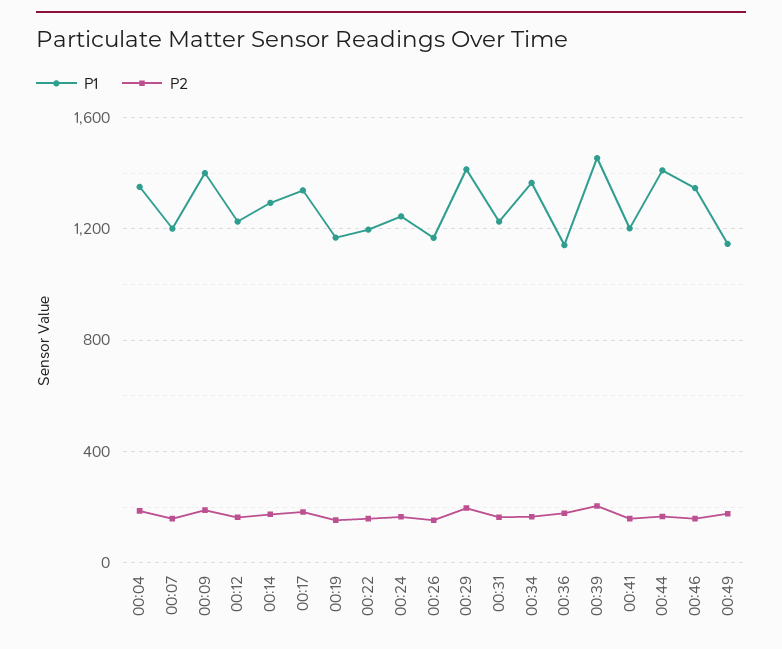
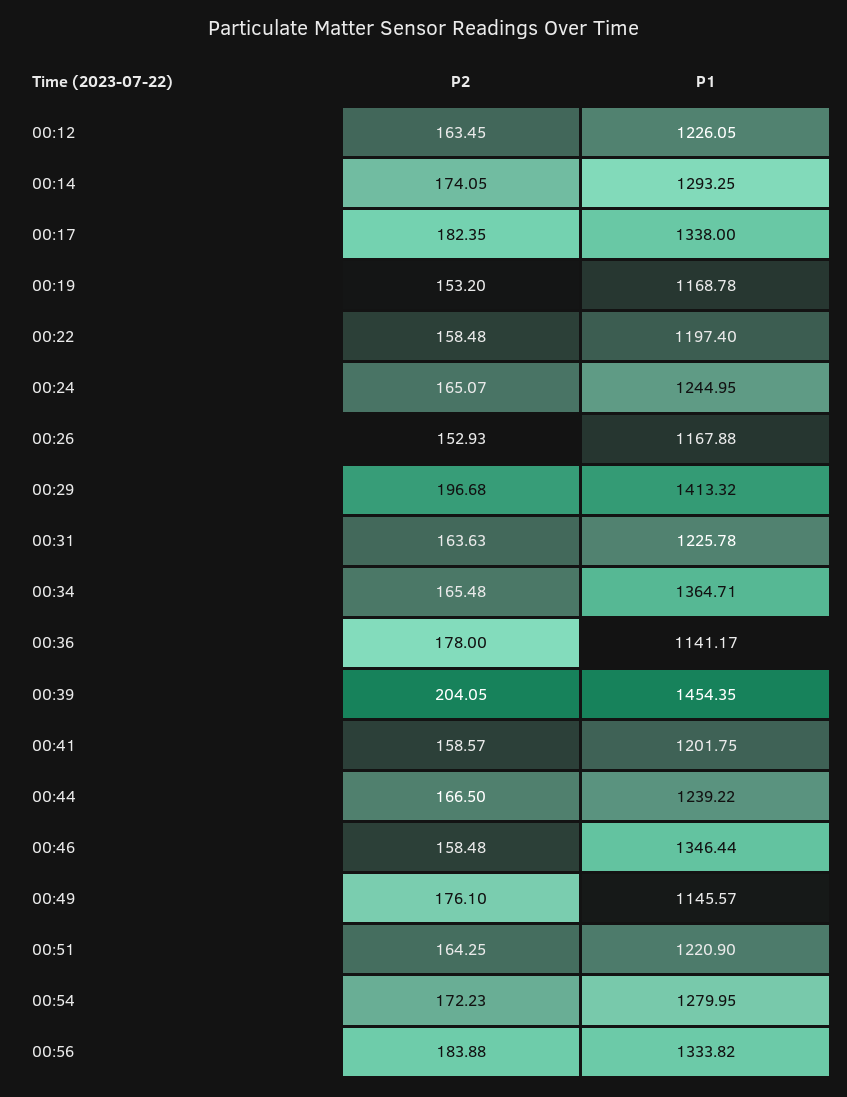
P1, 00:04: 1350 -> none
P2, 00:04: 200 -> none
P1, 00:07: 1200 -> none
P2, 00:07: 150 -> none
P1, 00:09: 1400 -> none
P2, 00:09: 200 -> none
P1, 00:44: 1400 -> 1239.22
P2, 00:51: none -> 164.25
P1, 00:51: none -> 1220.9
P2, 00:54: none -> 172.23
P1, 00:54: none -> 1279.95
P2, 00:56: none -> 183.88
P1, 00:56: none -> 1333.82

